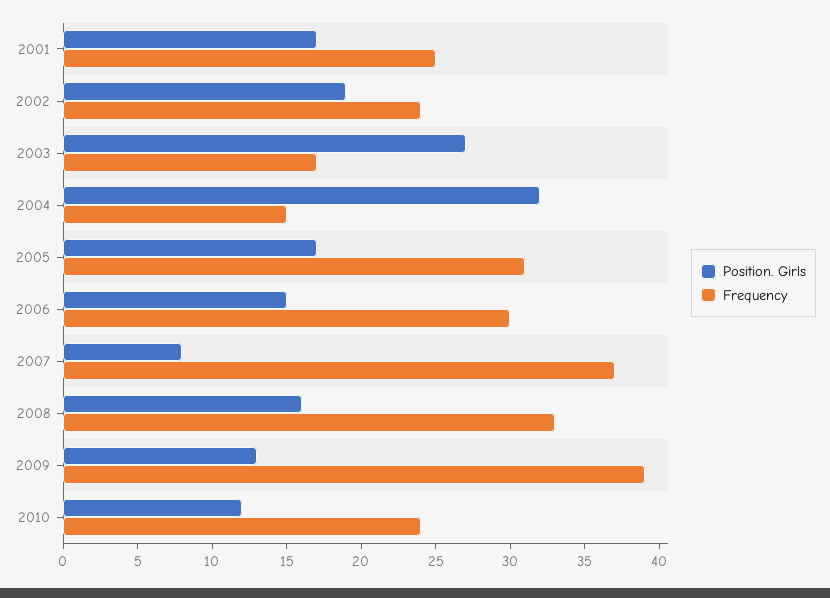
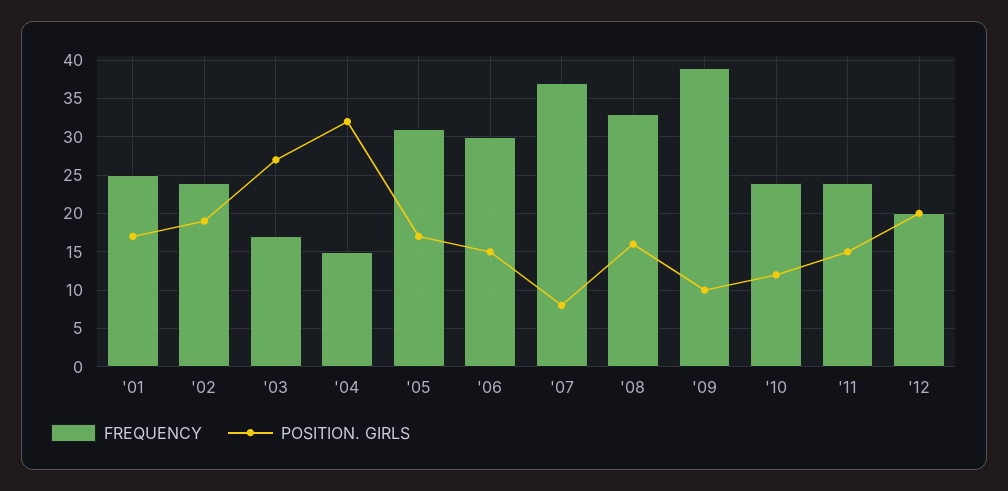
Position. Girls, 2009: 13 -> 10
Frequency, '11: none -> 24
Position. Girls, '11: none -> 15
Frequency, '12: none -> 20
Position. Girls, '12: none -> 20

